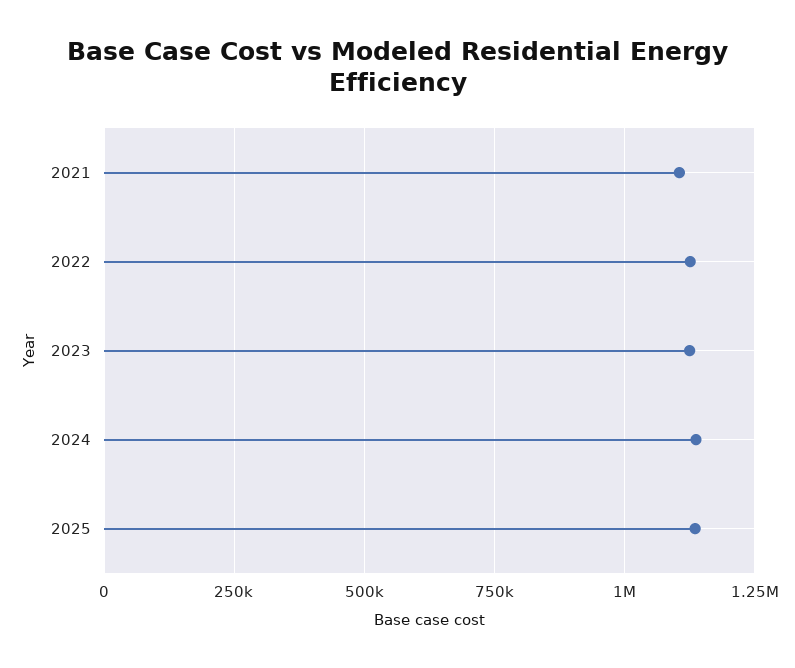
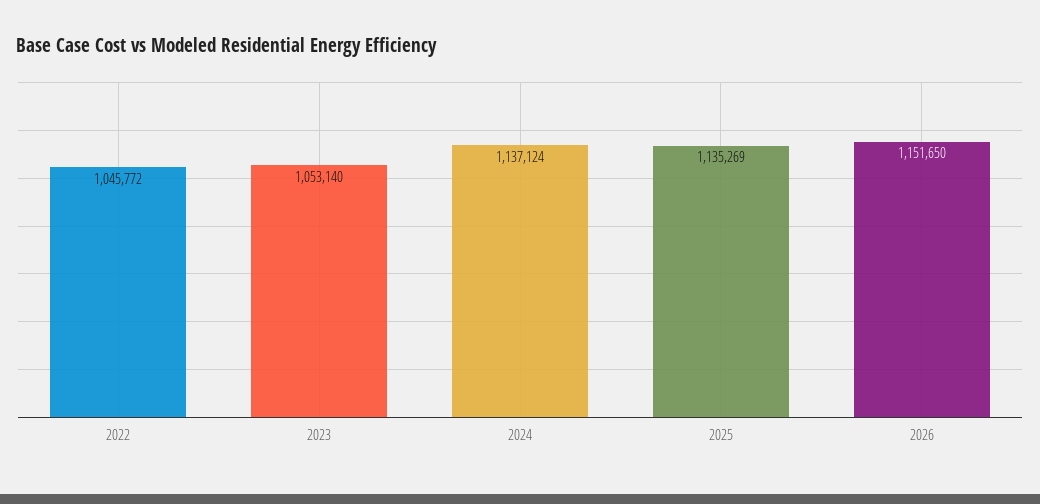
2021: 1100000 -> none
2022: 1125000 -> 1045772
2023: 1125000 -> 1053140
2026: none -> 1151650

